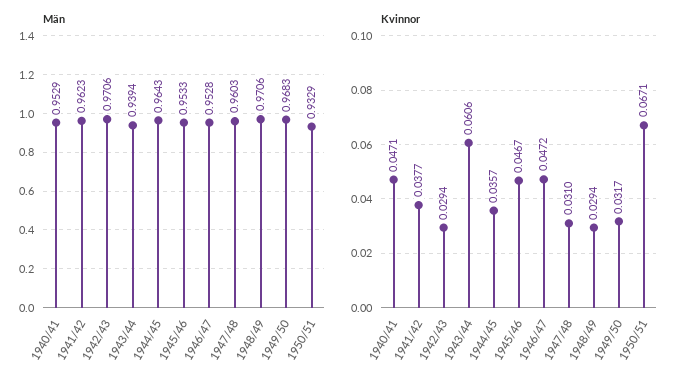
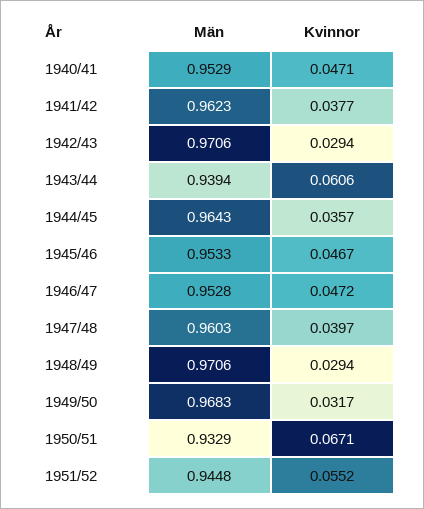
Kvinnor, 1947/48: 0.031 -> 0.0397
Män, 1951/52: none -> 0.9448
Kvinnor, 1951/52: none -> 0.0552

